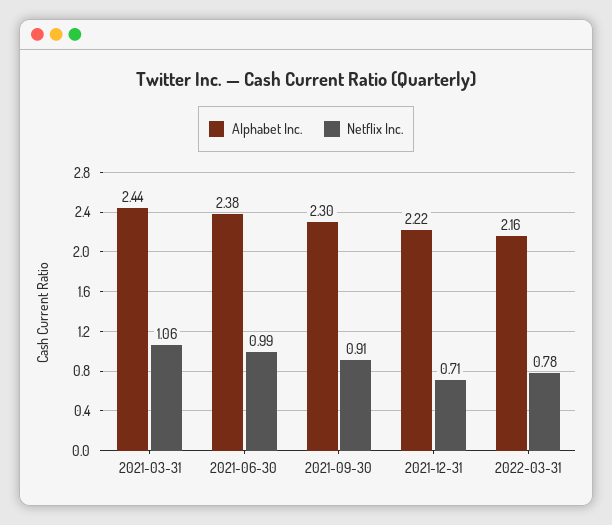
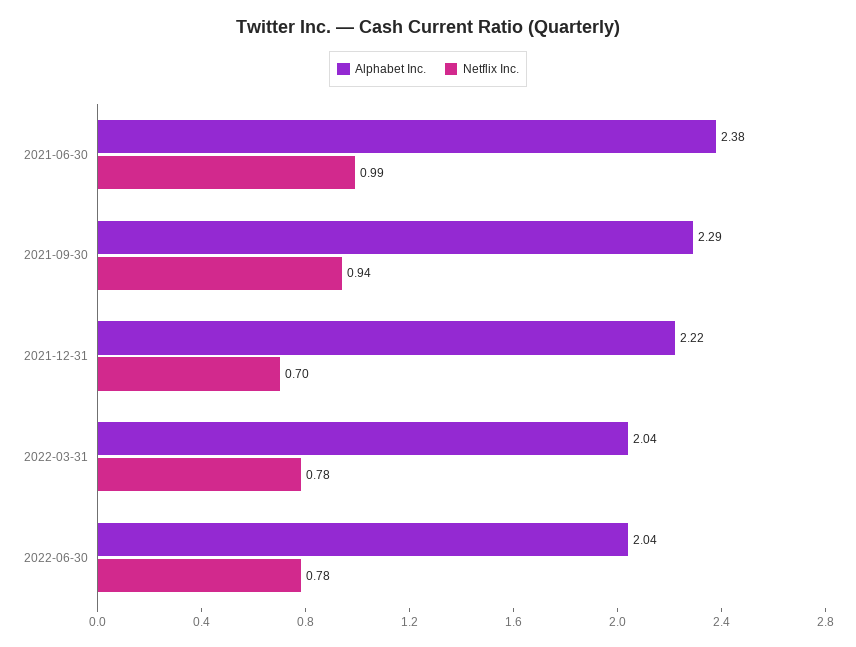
Alphabet Inc., 2021-03-31: 2.44 -> none
Netflix Inc., 2021-03-31: 1.06 -> none
Alphabet Inc., 2021-09-30: 2.3 -> 2.29
Netflix Inc., 2021-09-30: 0.91 -> 0.94
Netflix Inc., 2021-12-31: 0.71 -> 0.7
Alphabet Inc., 2022-03-31: 2.16 -> 2.04
Alphabet Inc., 2022-06-30: none -> 2.04
Netflix Inc., 2022-06-30: none -> 0.78

